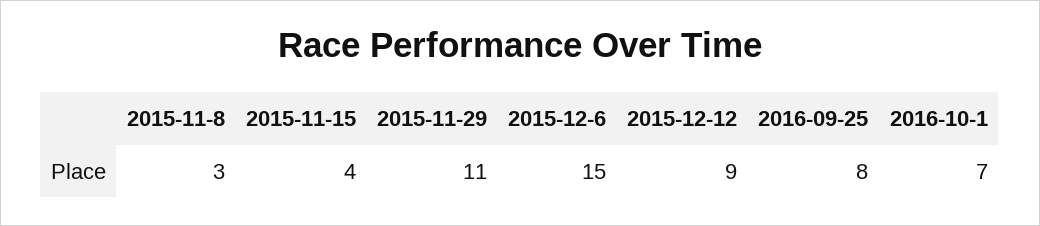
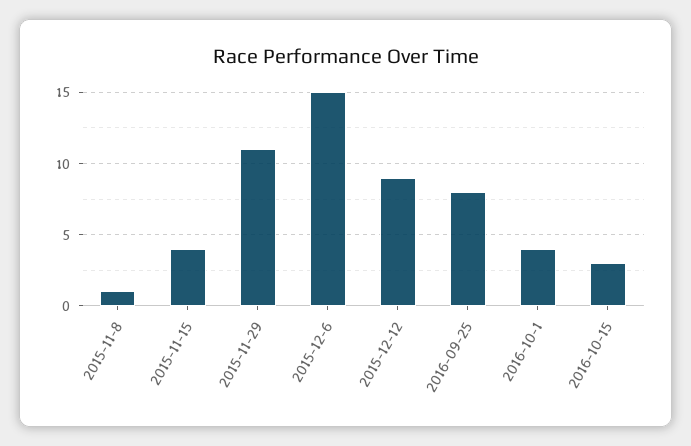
2015-11-8: 3 -> 1
2016-10-1: 7 -> 4
2016-10-15: none -> 3

